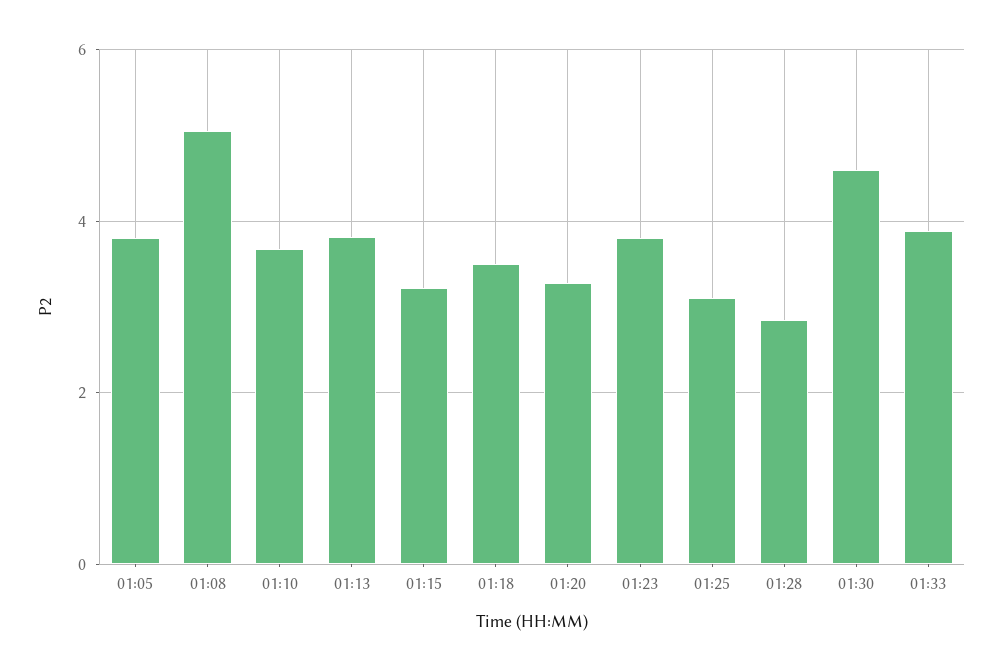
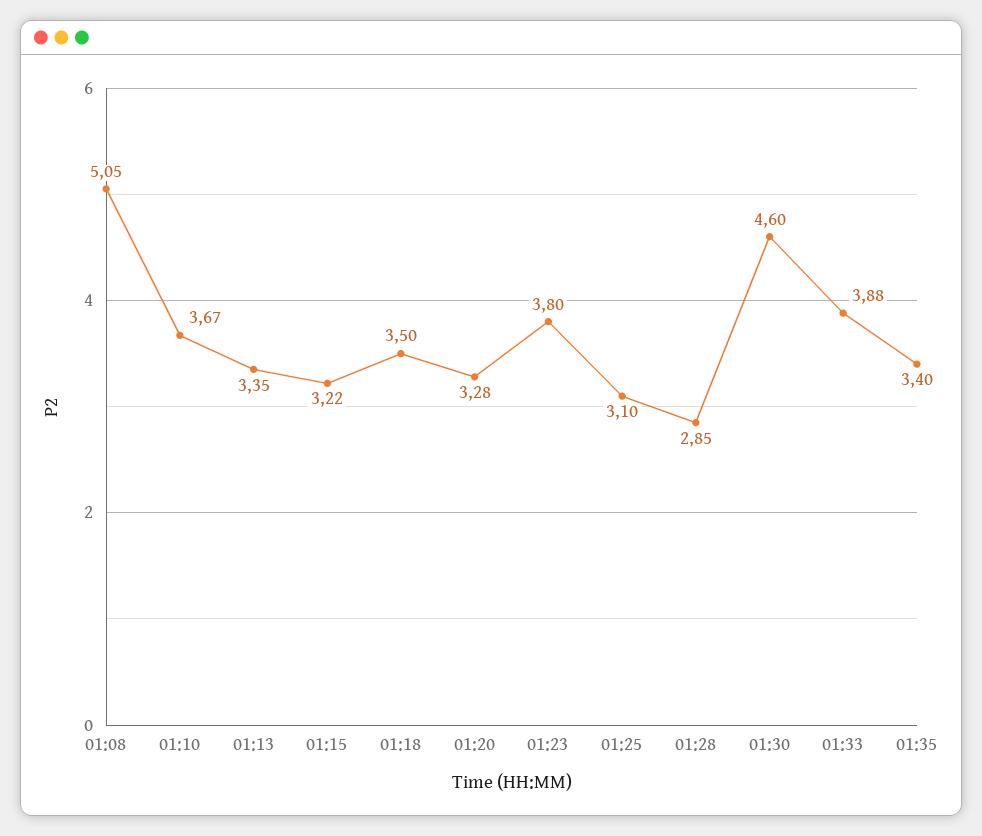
01:05: 3.8 -> none
01:13: 3.8 -> 3.35
01:35: none -> 3.4

